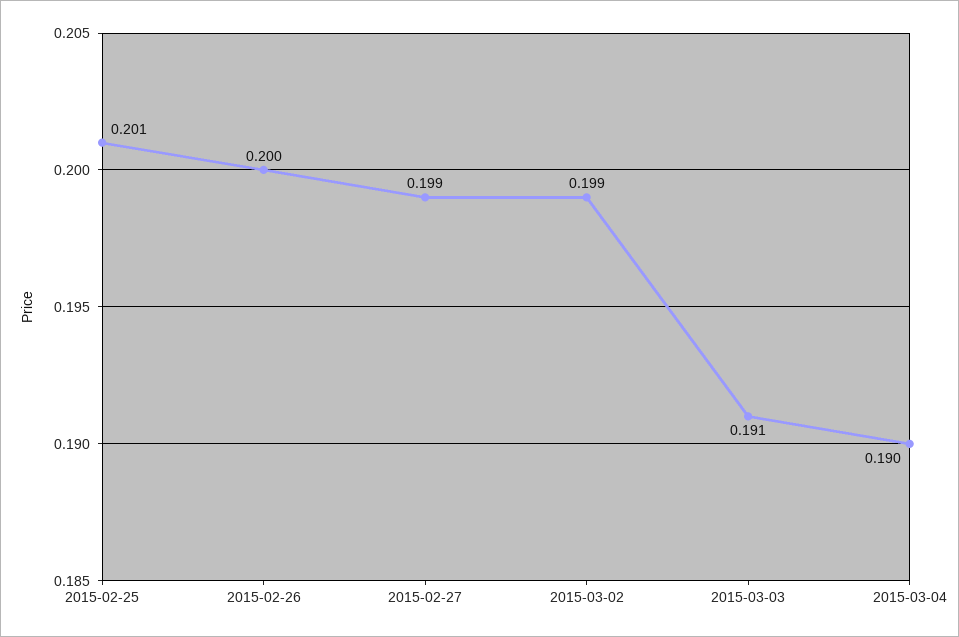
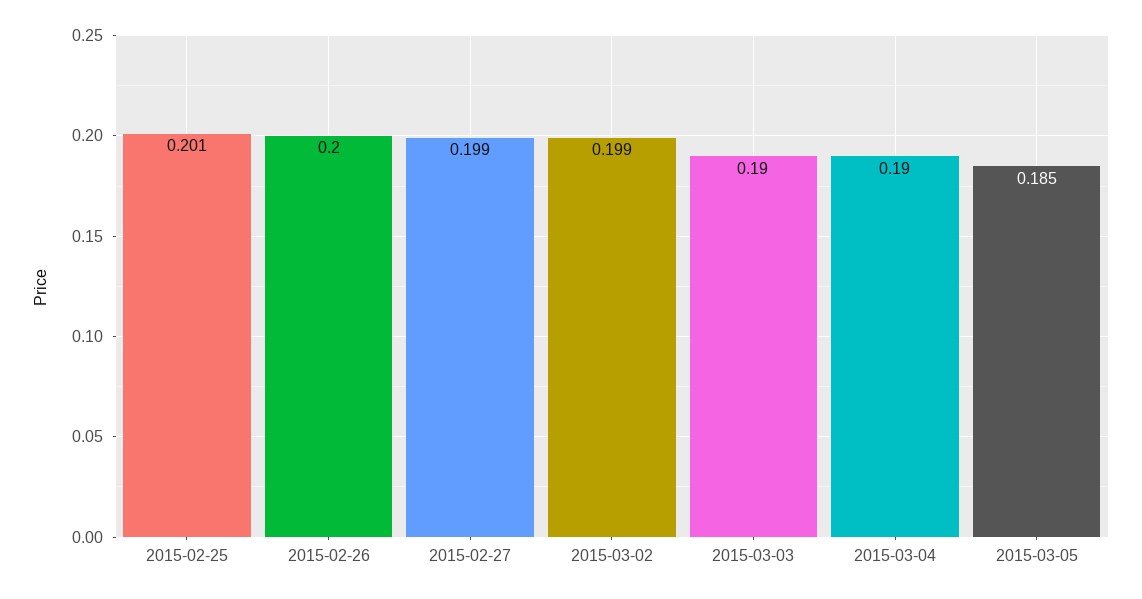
2015-03-03: 0.191 -> 0.19
2015-03-05: none -> 0.185

